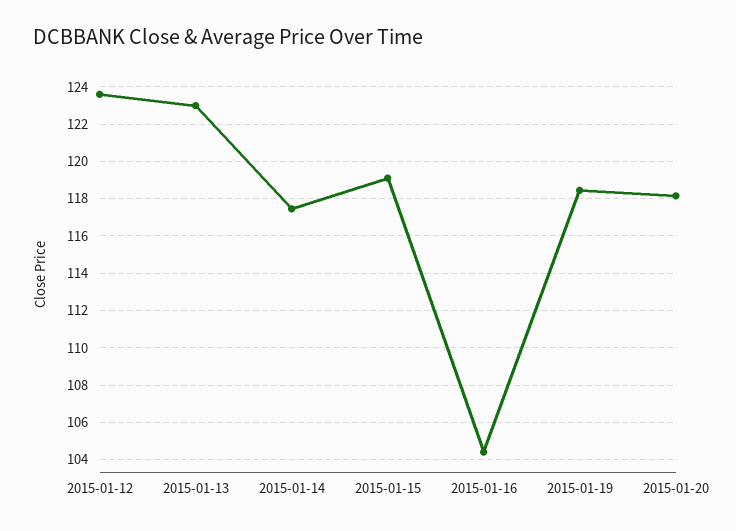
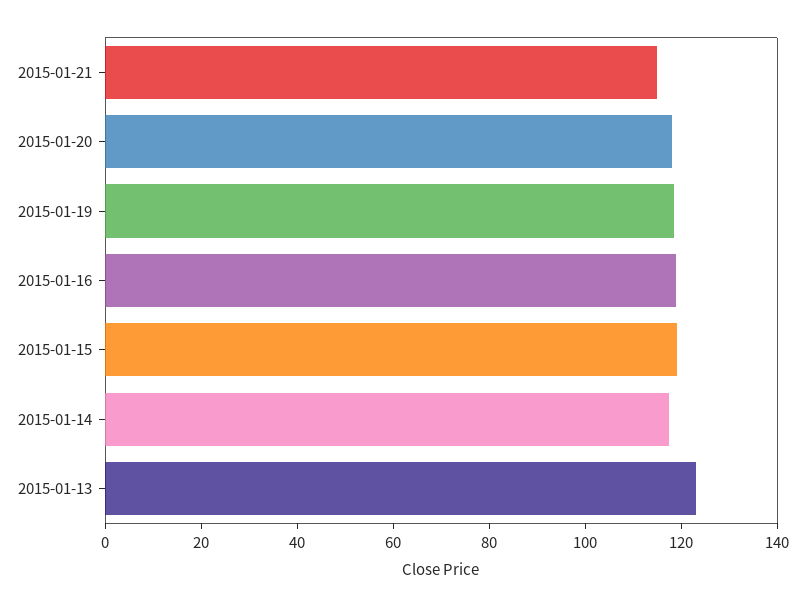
2015-01-12: 123.5 -> none
2015-01-16: 104.5 -> 120
2015-01-21: none -> 115

